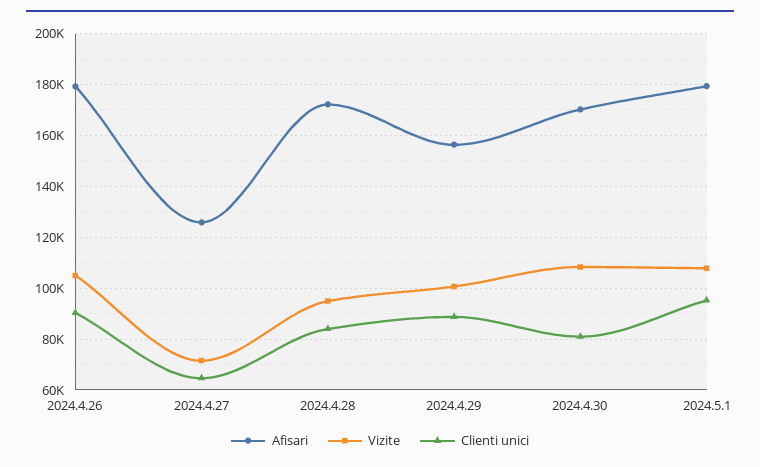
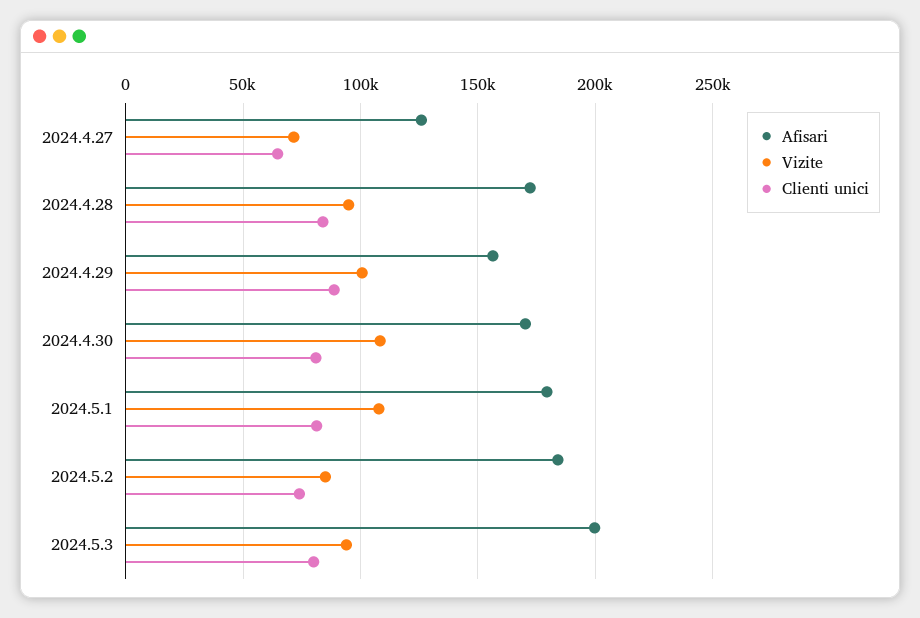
Afisari, 2024.4.26: 180000 -> none
Vizite, 2024.4.26: 105000 -> none
Clienti unici, 2024.4.26: 90000 -> none
Clienti unici, 2024.5.1: 95000 -> 80000
Afisari, 2024.5.2: none -> 185000
Vizite, 2024.5.2: none -> 85000
Clienti unici, 2024.5.2: none -> 75000
Afisari, 2024.5.3: none -> 200000
Vizite, 2024.5.3: none -> 95000
Clienti unici, 2024.5.3: none -> 80000

